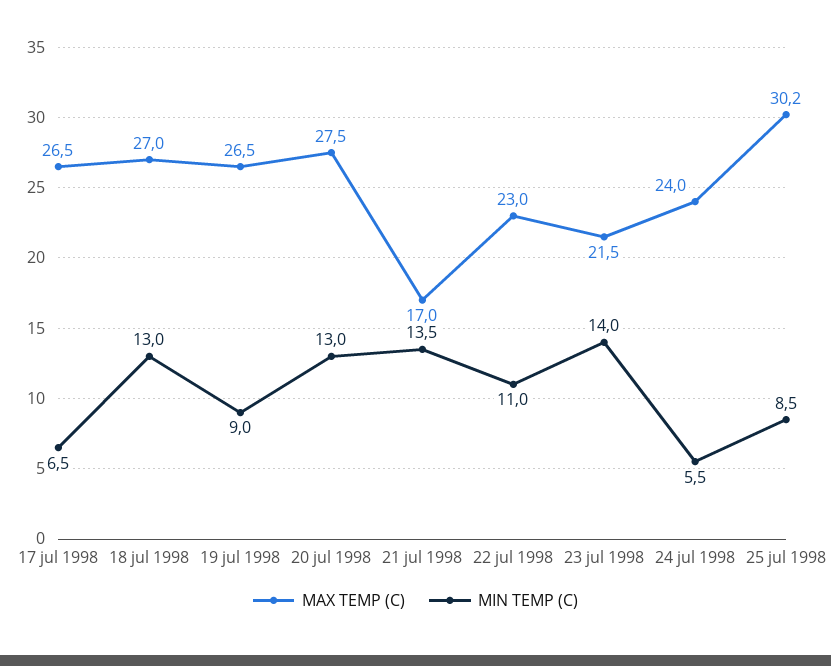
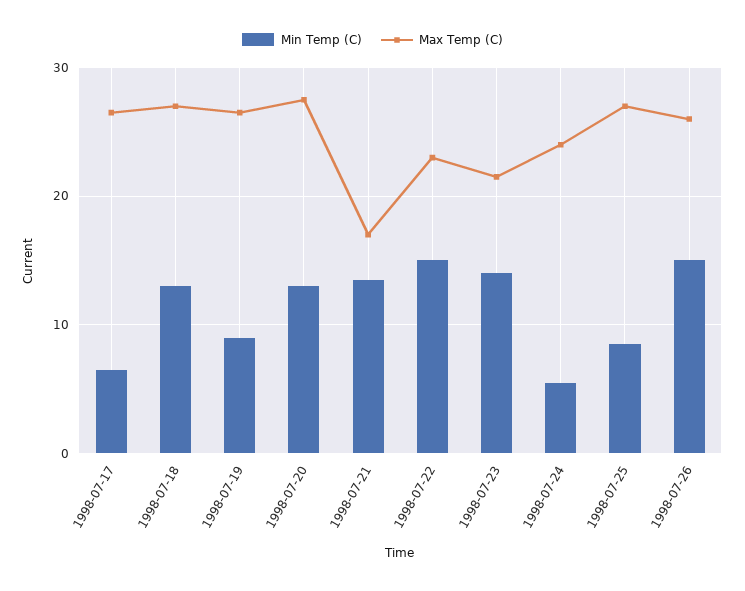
MIN TEMP (C), 22 jul 1998: 11 -> 15
MAX TEMP (C), 25 jul 1998: 30.2 -> 27
MIN TEMP (C), 1998-07-26: none -> 15
MAX TEMP (C), 1998-07-26: none -> 26

